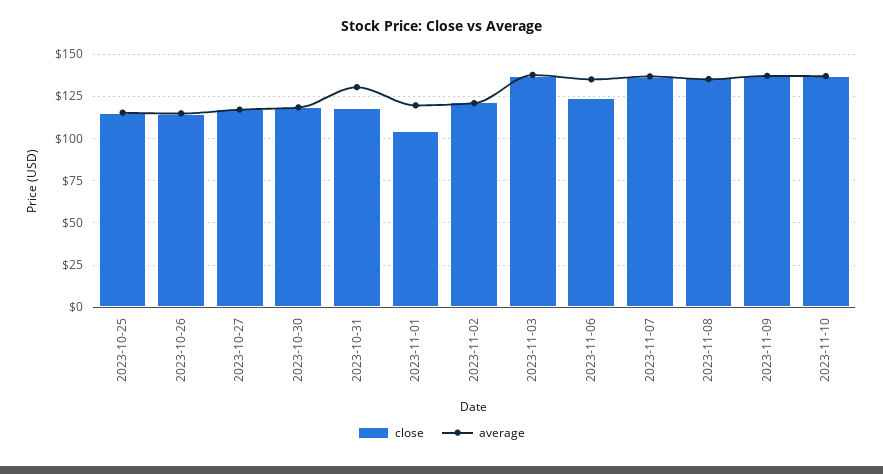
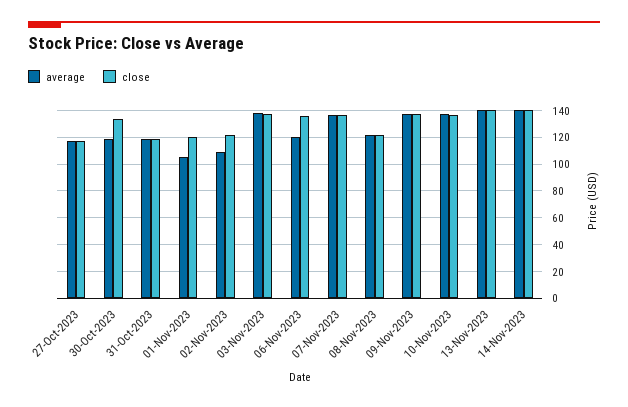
close, 2023-10-25: 115 -> none
average, 2023-10-25: 115 -> none
close, 2023-10-26: 115 -> none
average, 2023-10-26: 115 -> none
close, 2023-10-30: 120 -> 135
average, 2023-10-31: 130 -> 120
close, 2023-11-01: 105 -> 120
average, 2023-11-01: 120 -> 105
average, 2023-11-02: 120 -> 110
close, 2023-11-06: 125 -> 135
average, 2023-11-06: 135 -> 120
close, 2023-11-08: 135 -> 120
average, 2023-11-08: 135 -> 120
average, 13-Nov-2023: none -> 140
close, 13-Nov-2023: none -> 140
average, 14-Nov-2023: none -> 140
close, 14-Nov-2023: none -> 140

